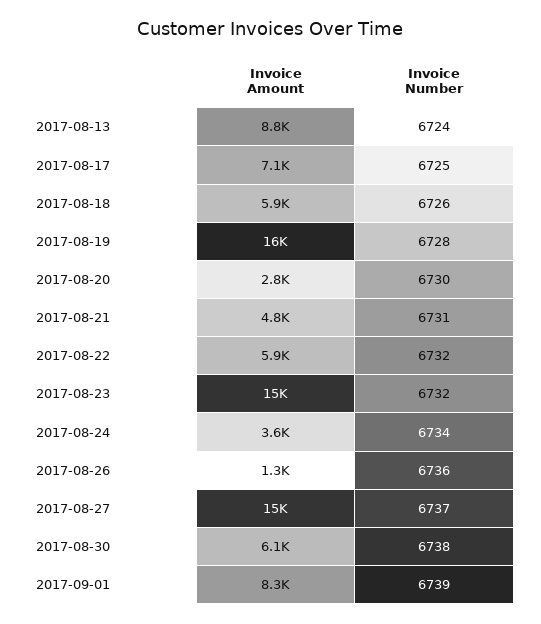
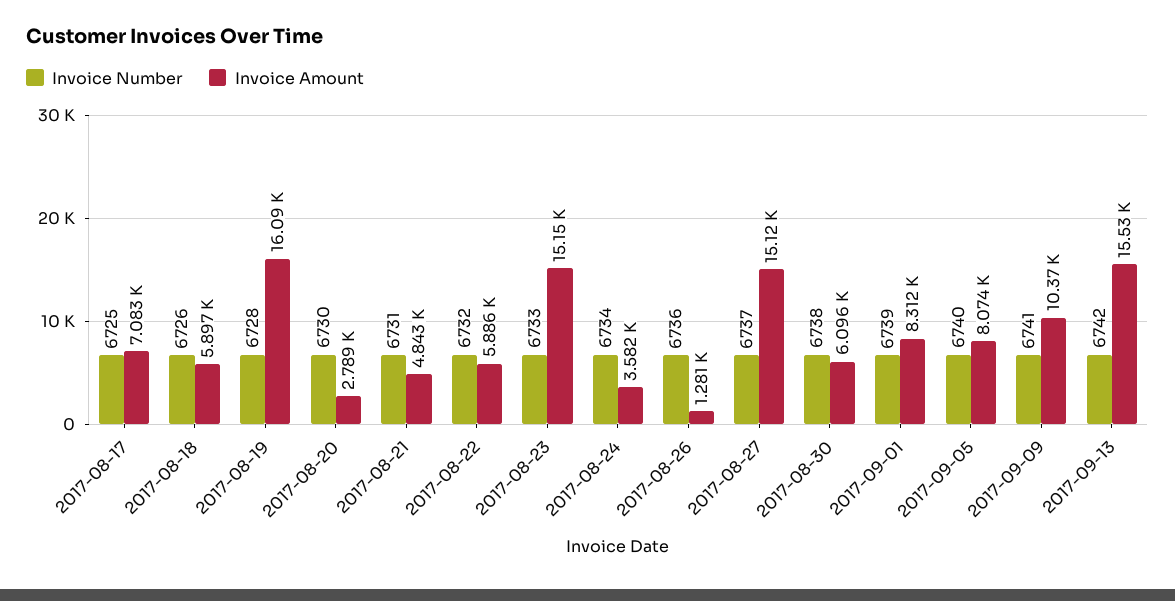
Invoice Amount, 2017-08-13: 8800 -> none
Invoice Number, 2017-08-13: 6724 -> none
Invoice Number, 2017-08-23: 6732 -> 6733
Invoice Number, 2017-09-05: none -> 6740
Invoice Amount, 2017-09-05: none -> 8074
Invoice Number, 2017-09-09: none -> 6741
Invoice Amount, 2017-09-09: none -> 10370
Invoice Number, 2017-09-13: none -> 6742
Invoice Amount, 2017-09-13: none -> 15530

